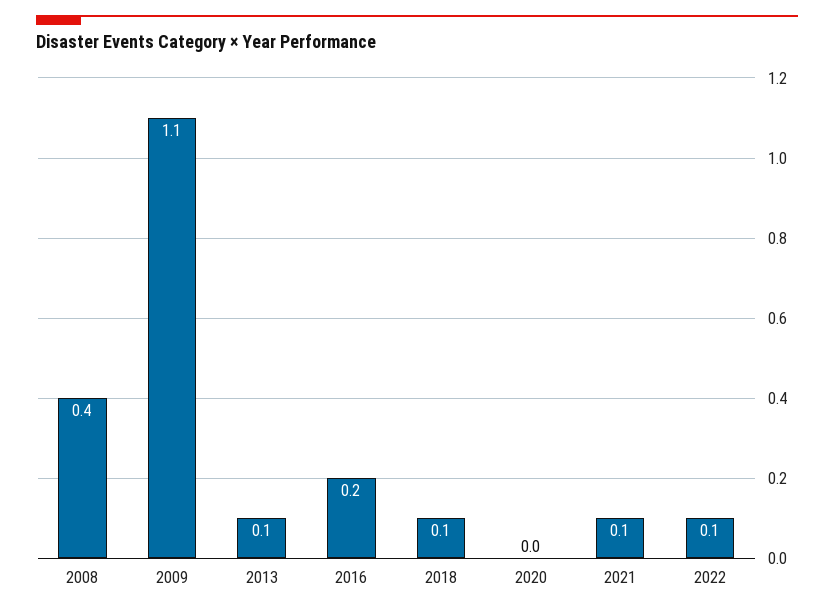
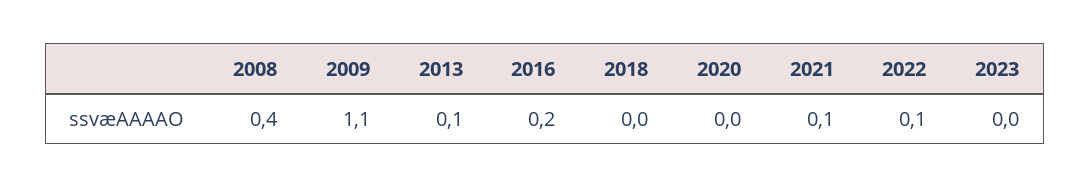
2018: 0.1 -> 0
2023: none -> 0

